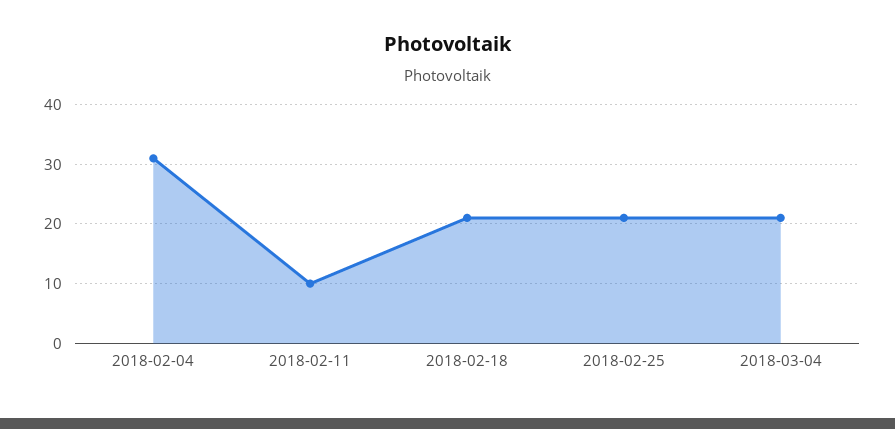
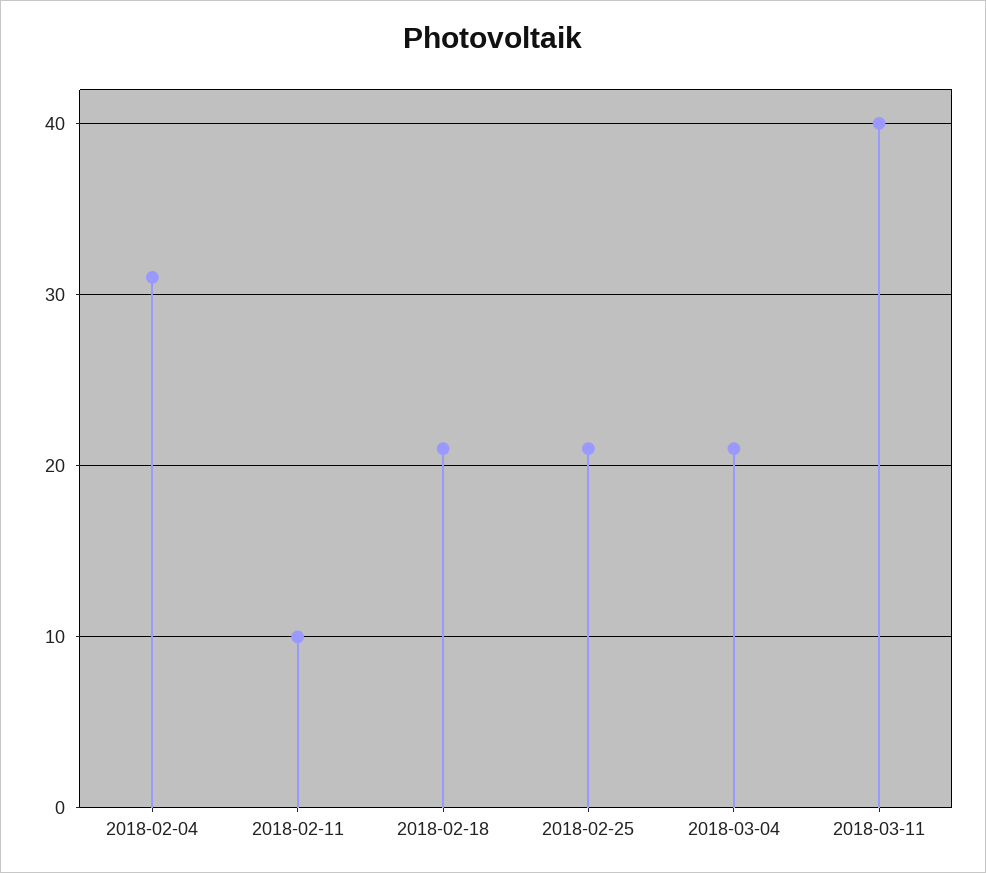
2018-03-11: none -> 40

